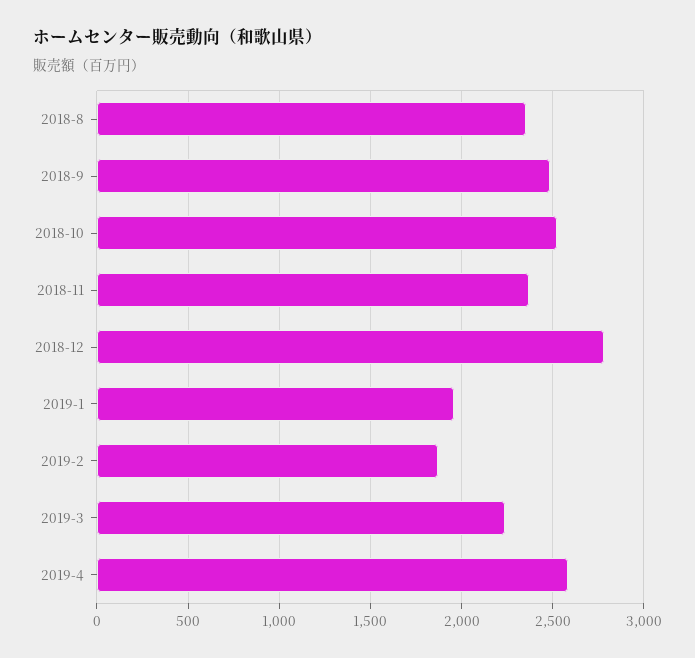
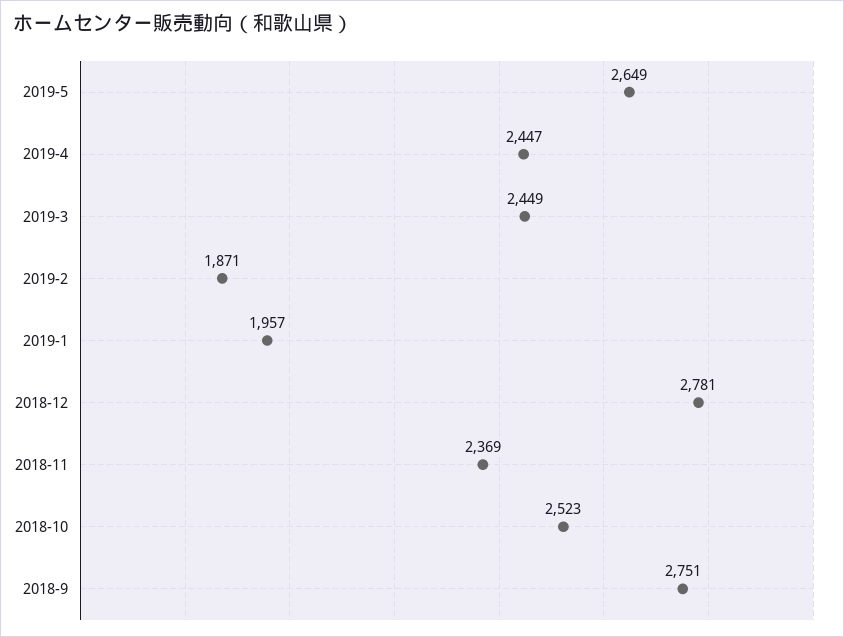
2018-8: 2350 -> none
2018-9: 2500 -> 2751
2019-3: 2250 -> 2449
2019-4: 2600 -> 2447
2019-5: none -> 2649

